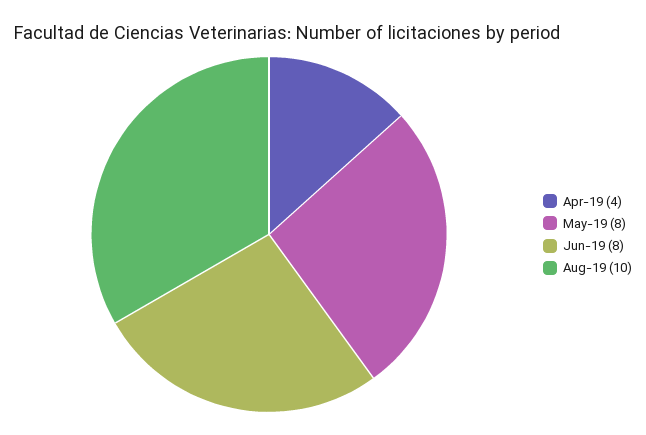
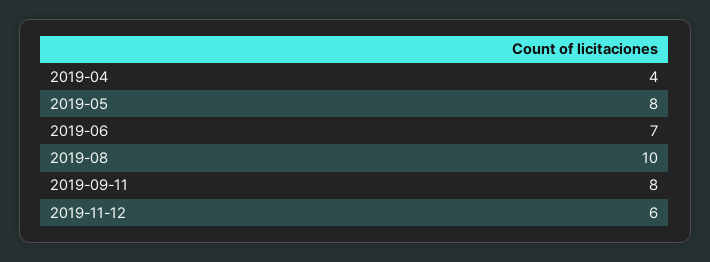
Jun-19: 8 -> 7
2019-09-11: none -> 8
2019-11-12: none -> 6

